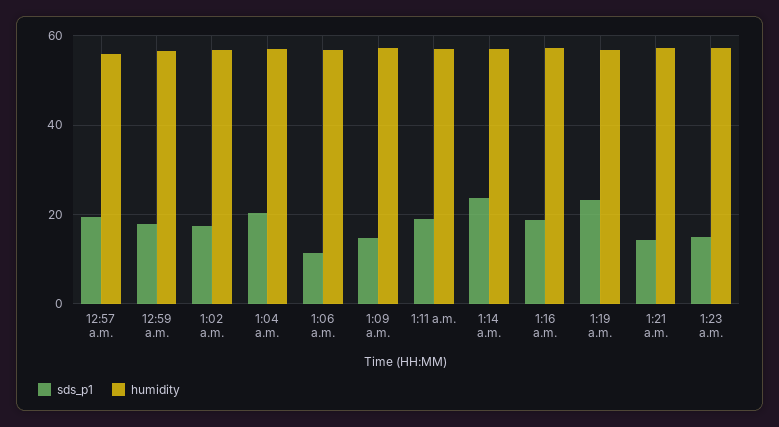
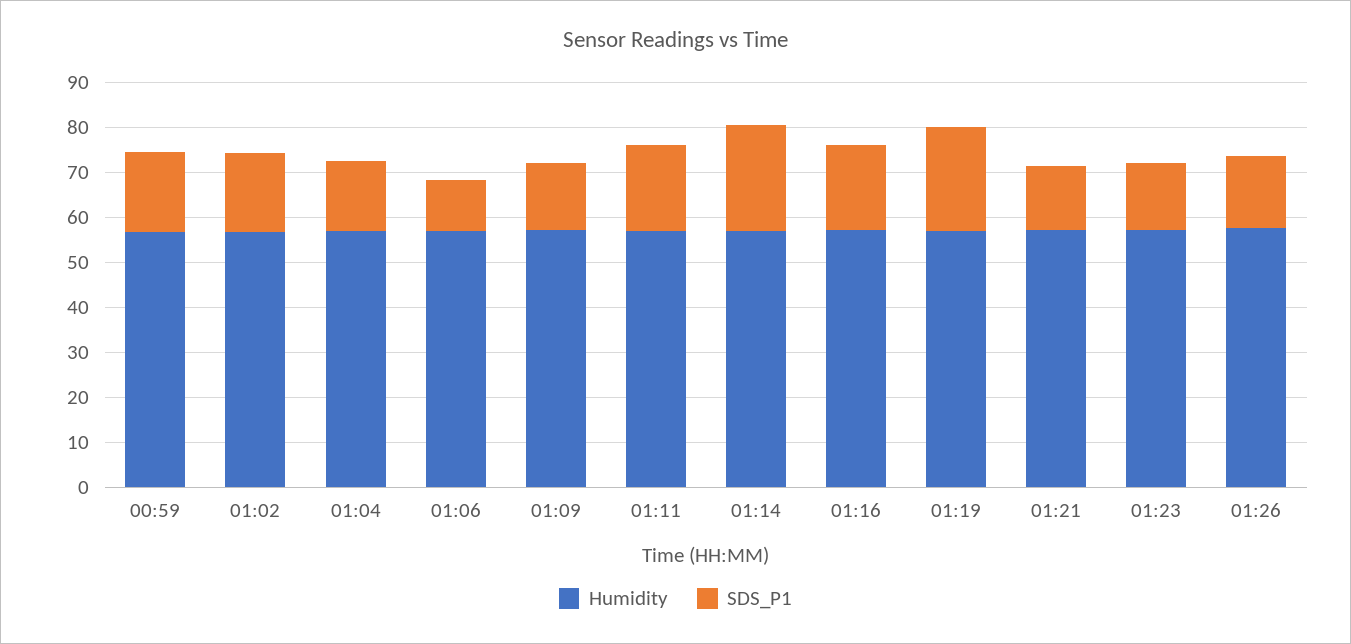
sds_p1, 12:57 a.m.: 20 -> none
humidity, 12:57 a.m.: 56 -> none
sds_p1, 1:04 a.m.: 20 -> 16
humidity, 01:26: none -> 58
sds_p1, 01:26: none -> 16

